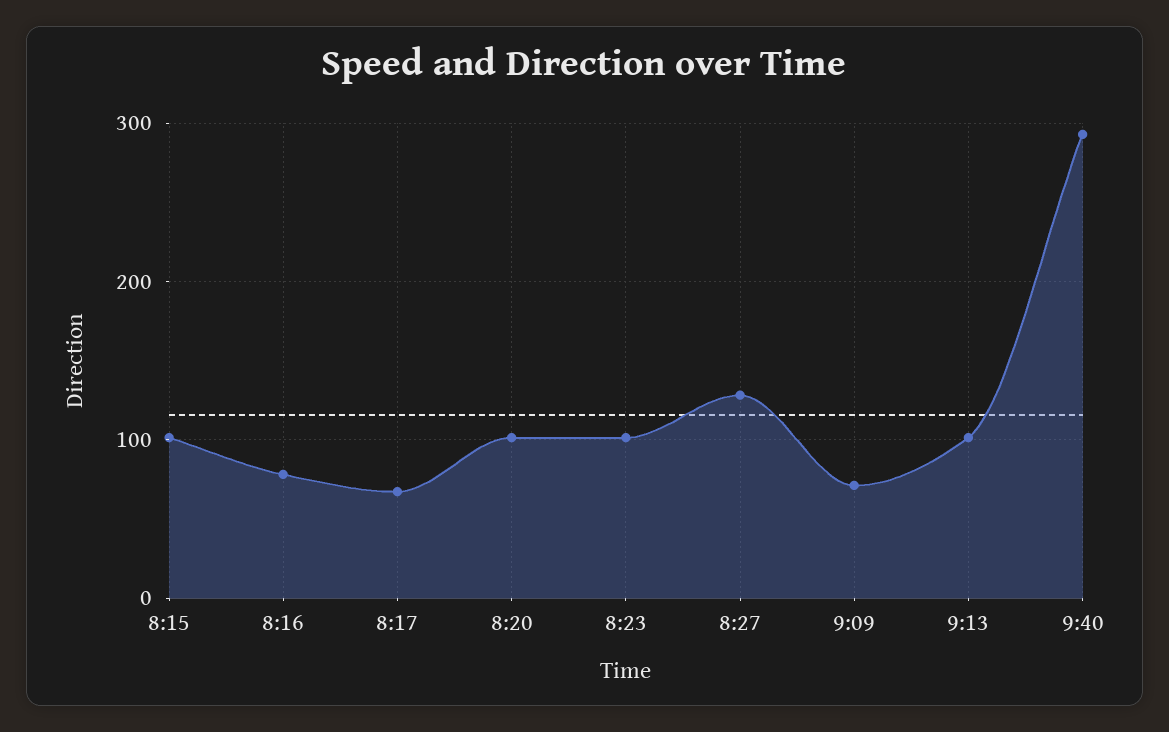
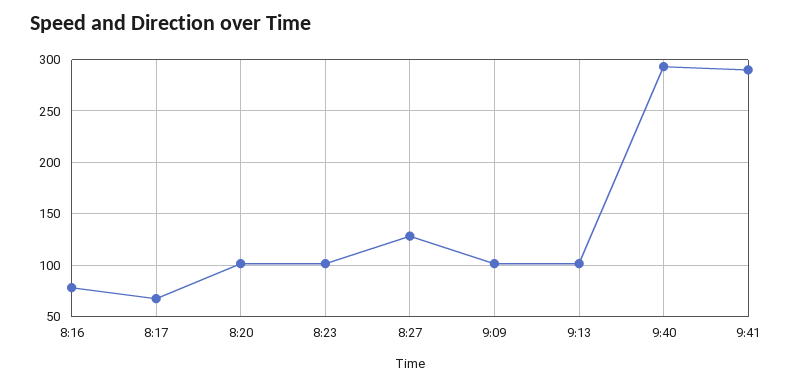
8:15: 100 -> none
9:09: 70 -> 100
9:41: none -> 290

